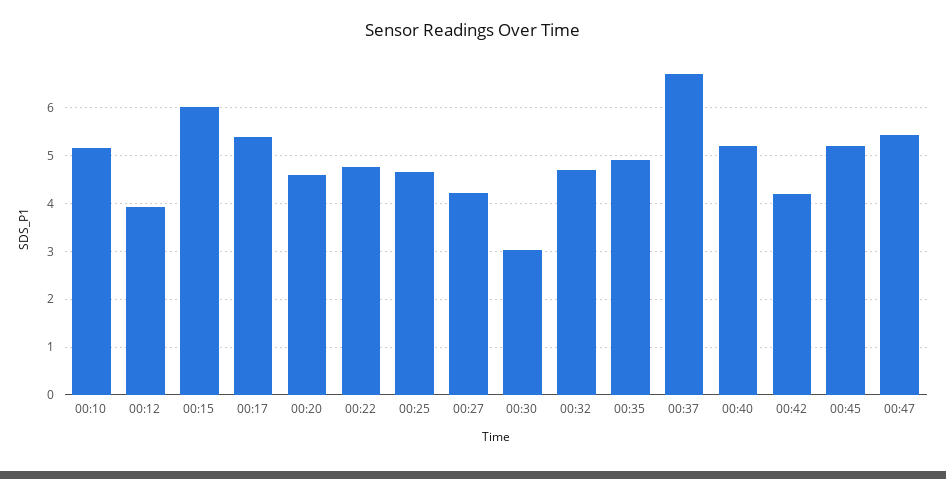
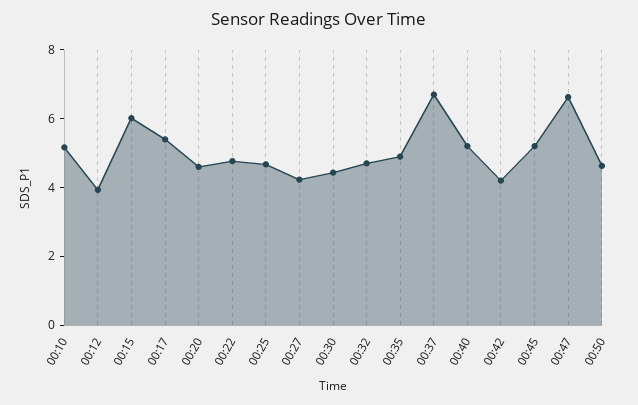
00:30: 3 -> 4.5
00:47: 5.4 -> 6.5
00:50: none -> 4.5

